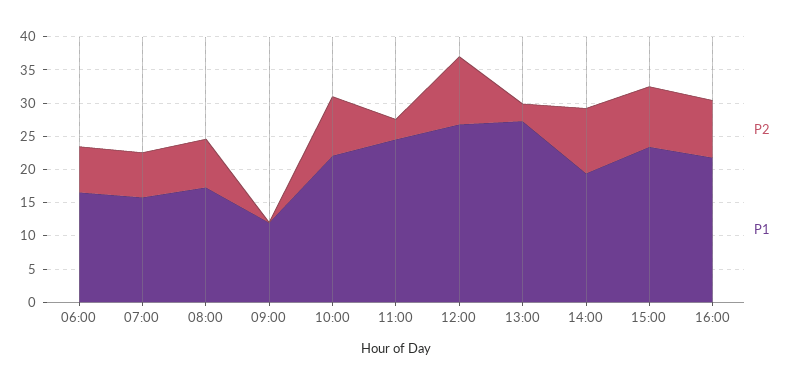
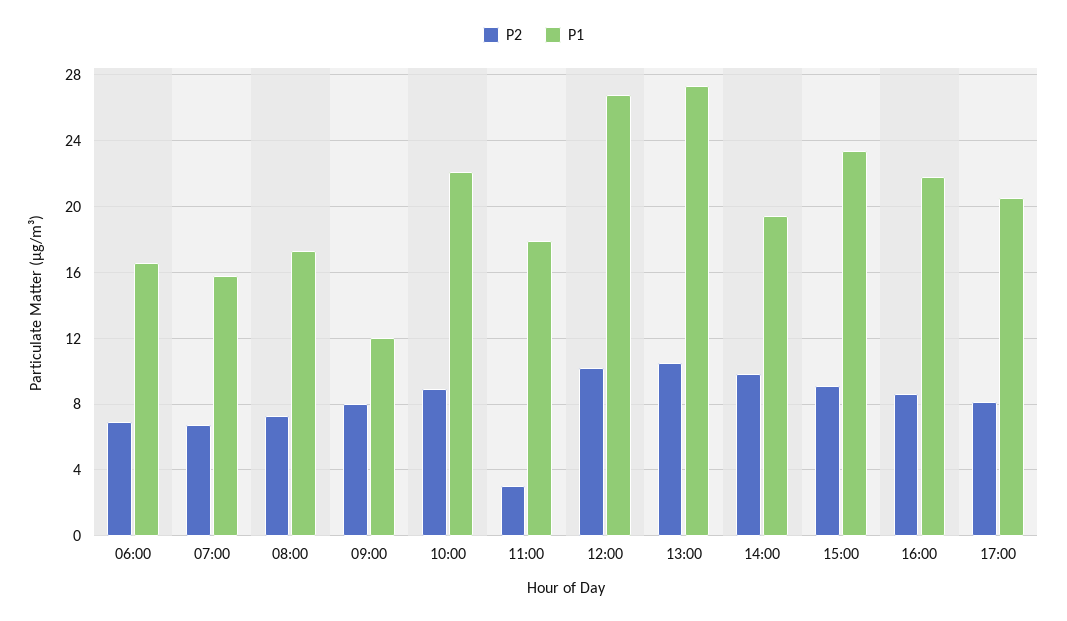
P2, 09:00: 0 -> 8
P1, 11:00: 25 -> 18
P2, 13:00: 2.5 -> 10.5
P2, 17:00: none -> 8
P1, 17:00: none -> 20.5

